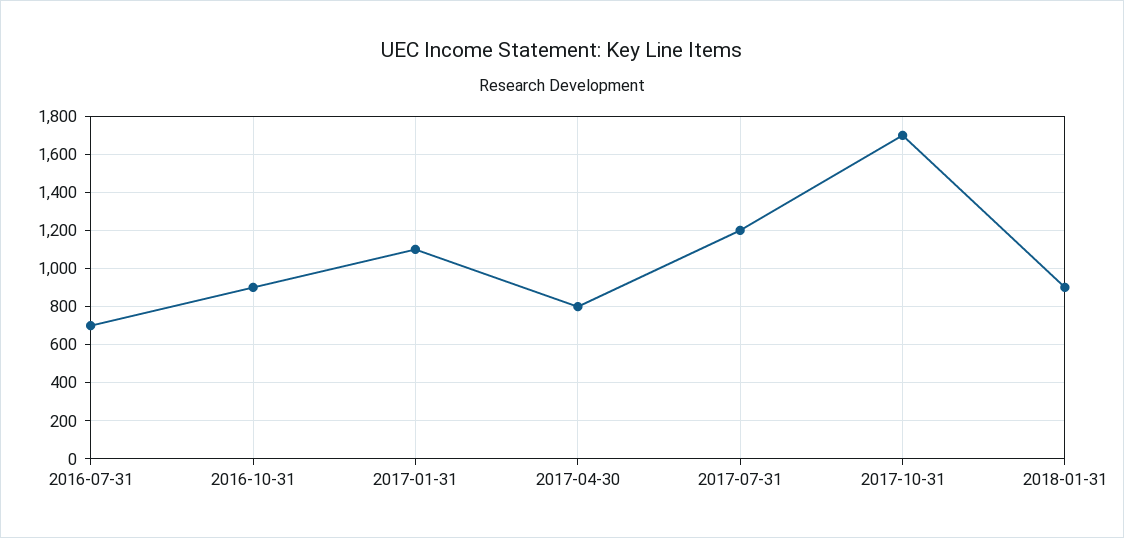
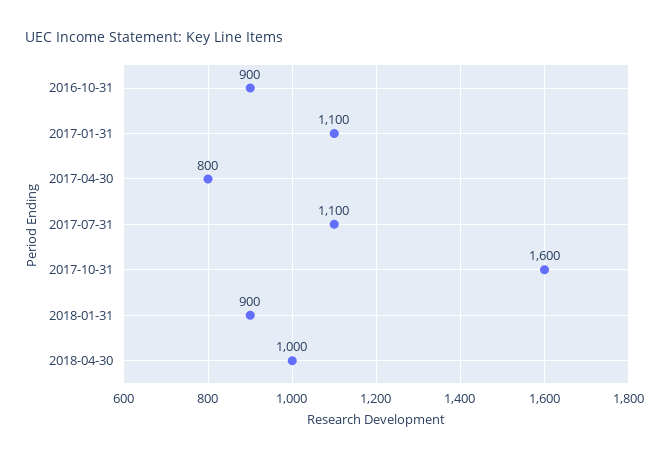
2016-07-31: 700 -> none
2017-07-31: 1200 -> 1100
2017-10-31: 1700 -> 1600
2018-04-30: none -> 1000

